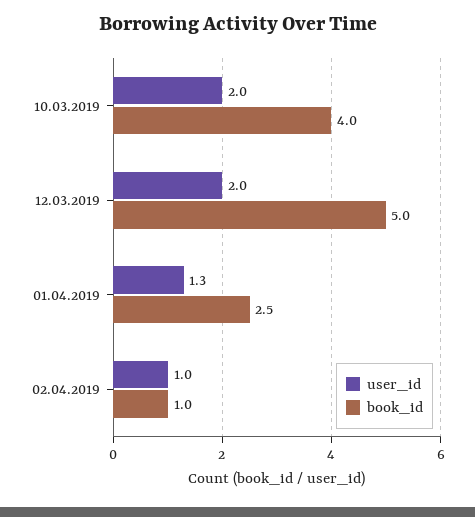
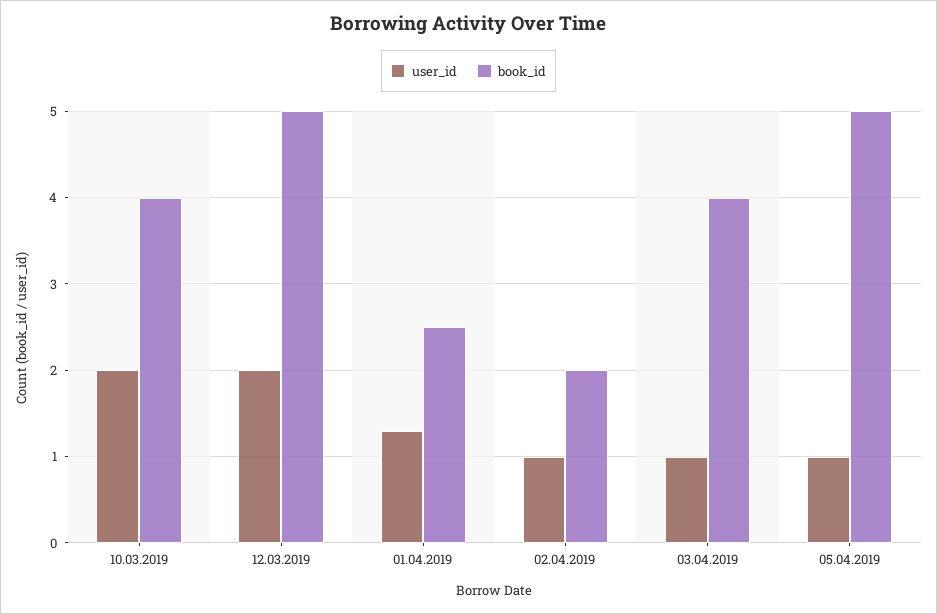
book_id, 02.04.2019: 1 -> 2
user_id, 03.04.2019: none -> 1
book_id, 03.04.2019: none -> 4
user_id, 05.04.2019: none -> 1
book_id, 05.04.2019: none -> 5

